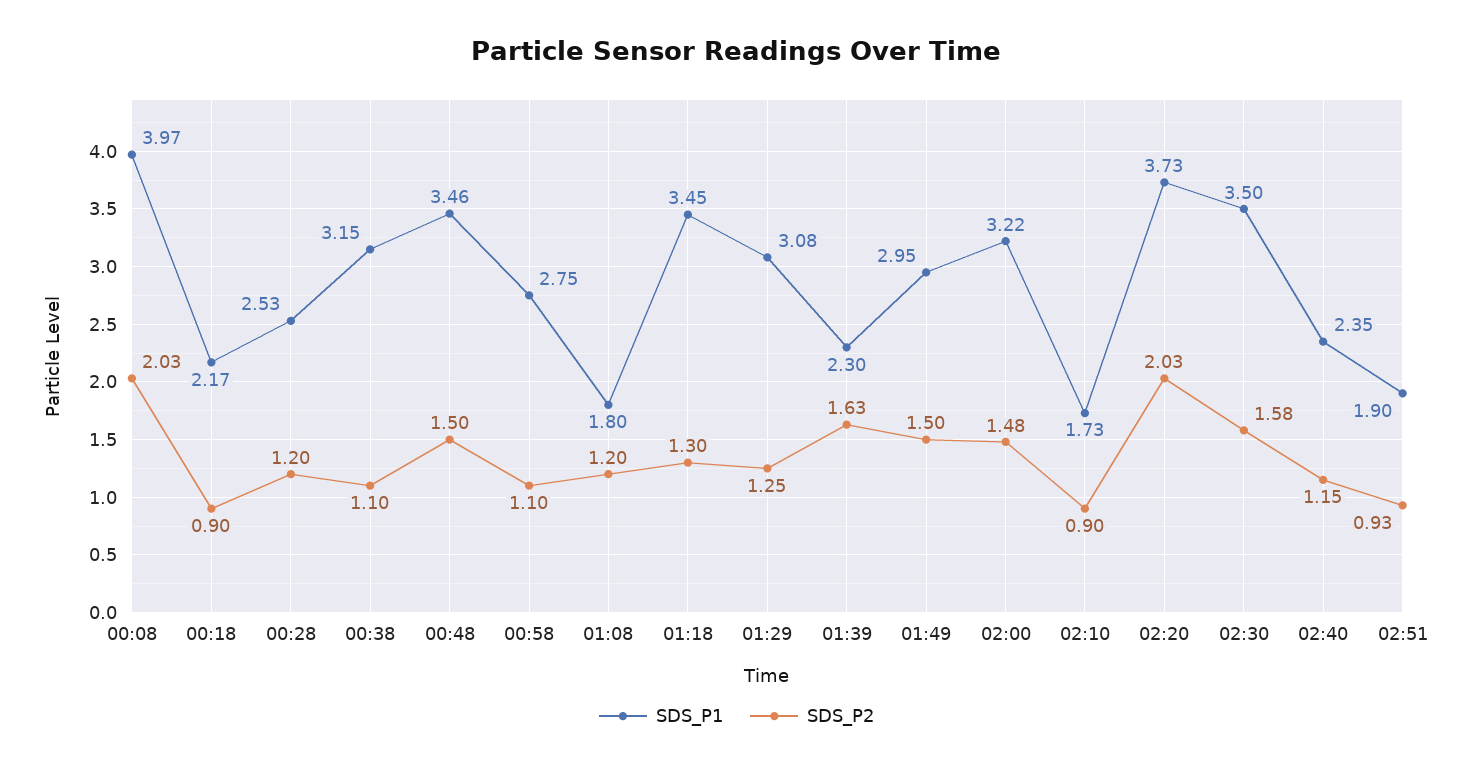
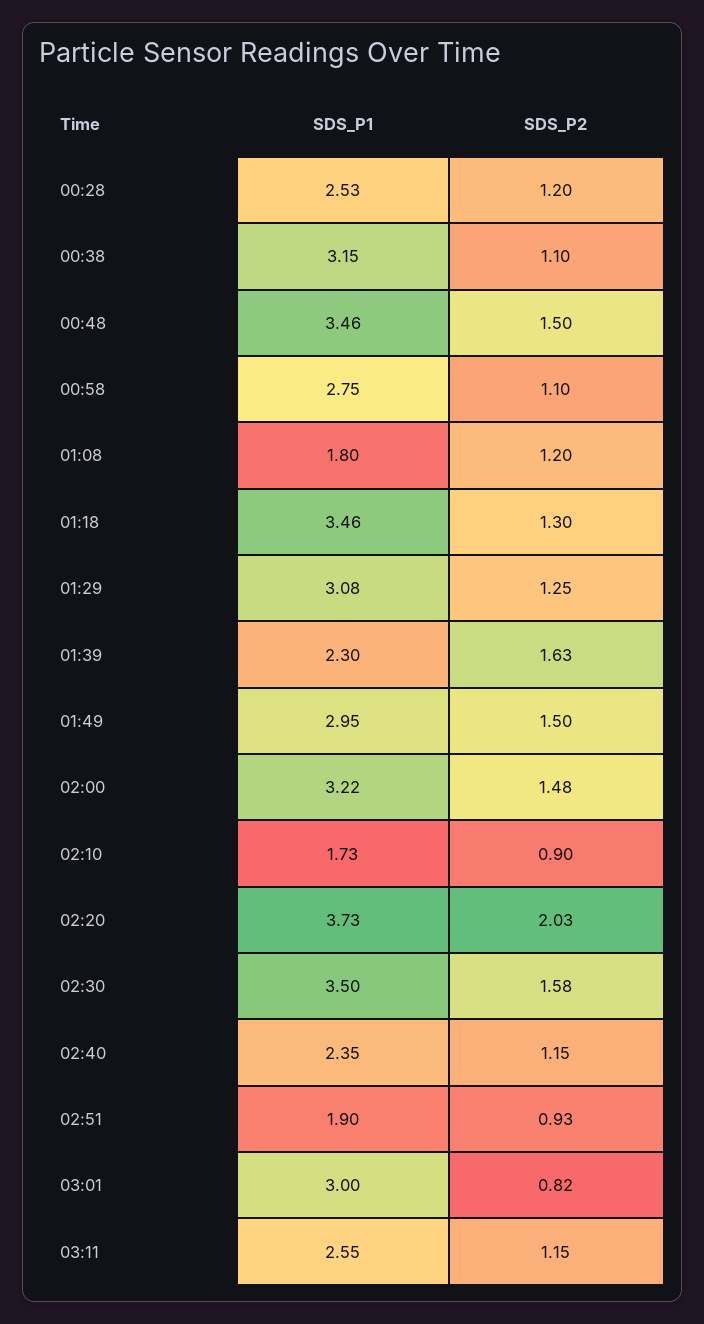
SDS_P1, 00:08: 3.97 -> none
SDS_P2, 00:08: 2.03 -> none
SDS_P1, 00:18: 2.17 -> none
SDS_P2, 00:18: 0.9 -> none
SDS_P1, 01:18: 3.45 -> 3.46
SDS_P1, 03:01: none -> 3
SDS_P2, 03:01: none -> 0.82
SDS_P1, 03:11: none -> 2.55
SDS_P2, 03:11: none -> 1.15

